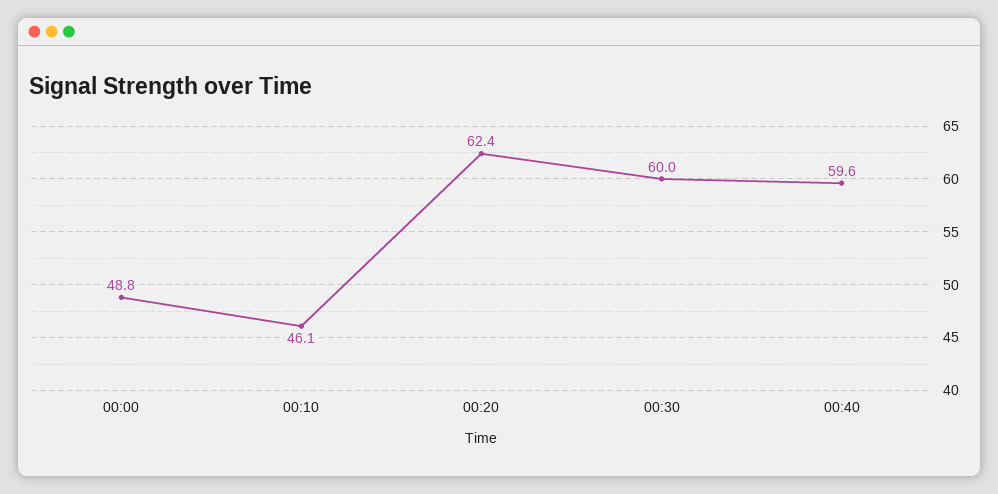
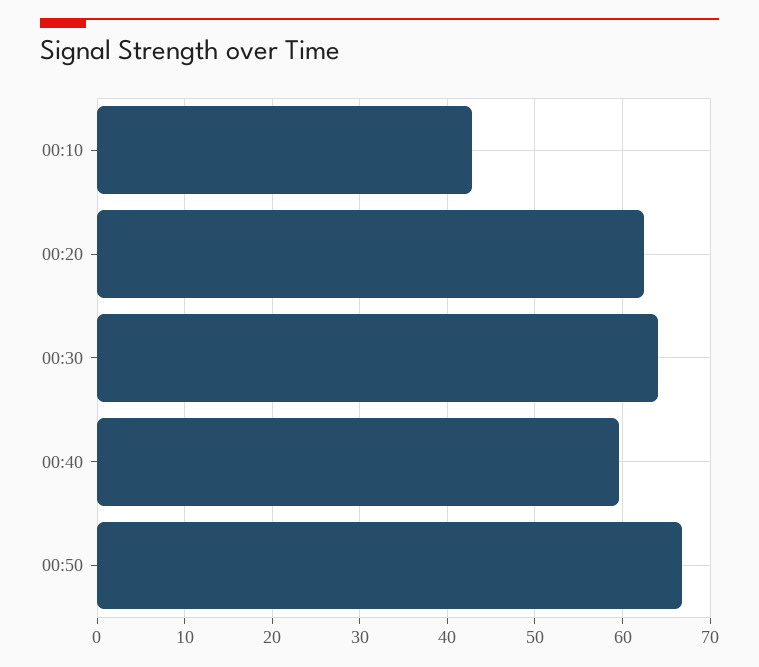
00:00: 48.8 -> none
00:10: 46.1 -> 43
00:30: 60 -> 64
00:50: none -> 67

